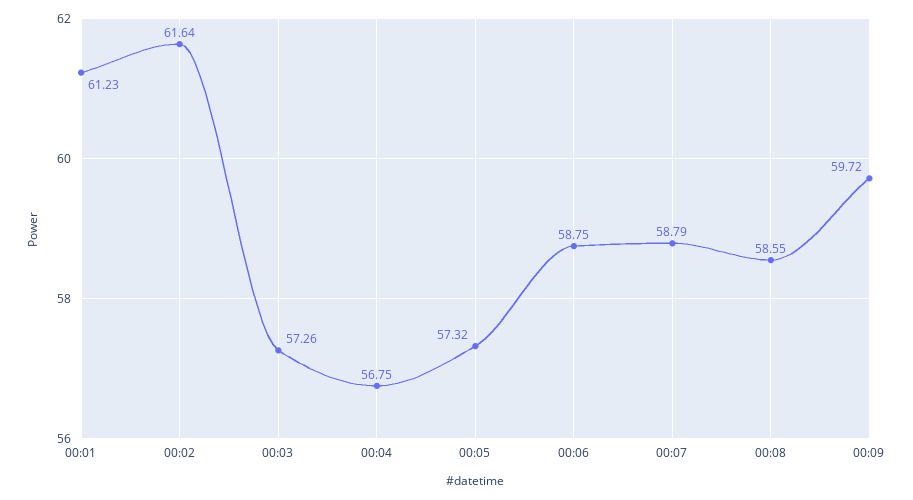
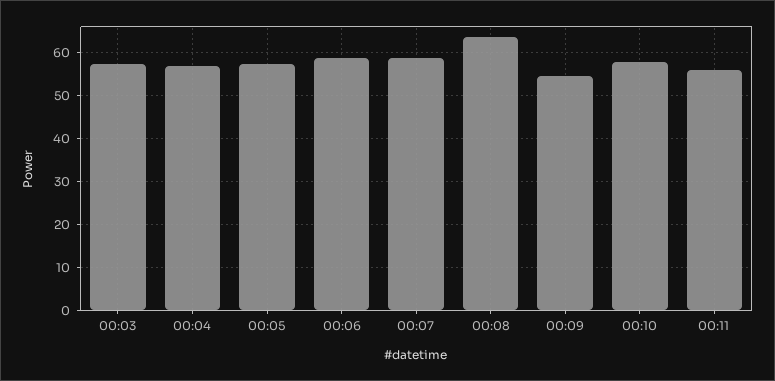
00:01: 61.23 -> none
00:02: 61.64 -> none
00:08: 58.55 -> 64
00:09: 59.72 -> 54
00:10: none -> 58
00:11: none -> 56

